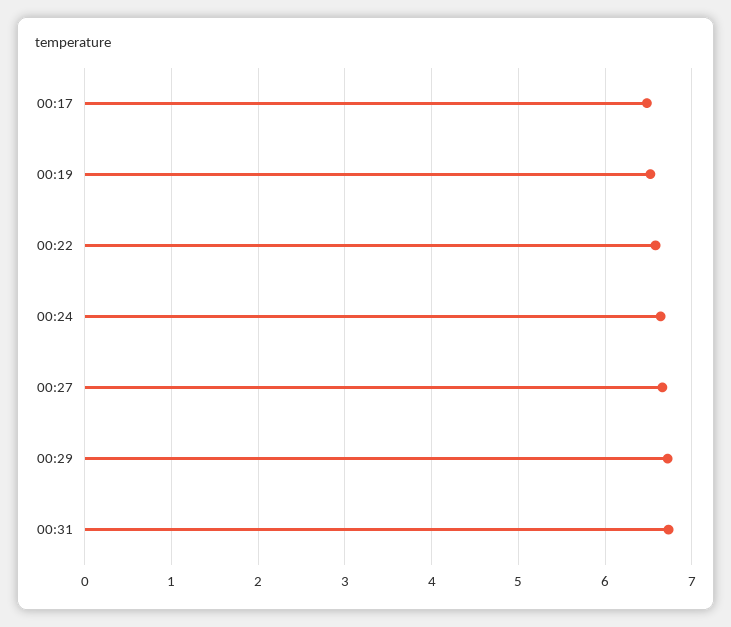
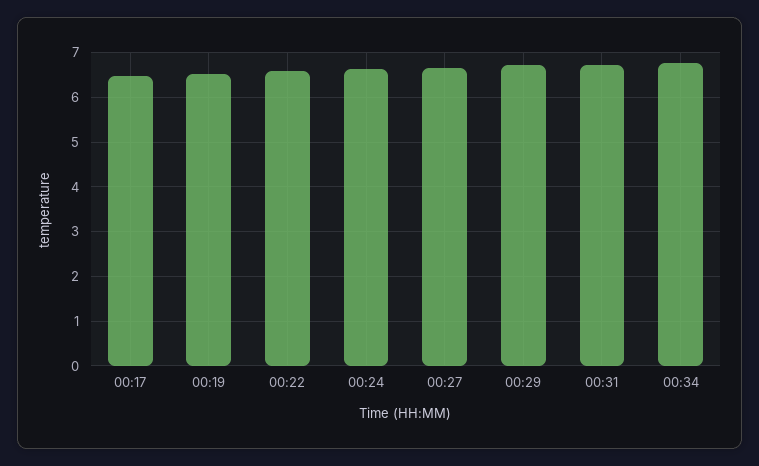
00:34: none -> 6.8

